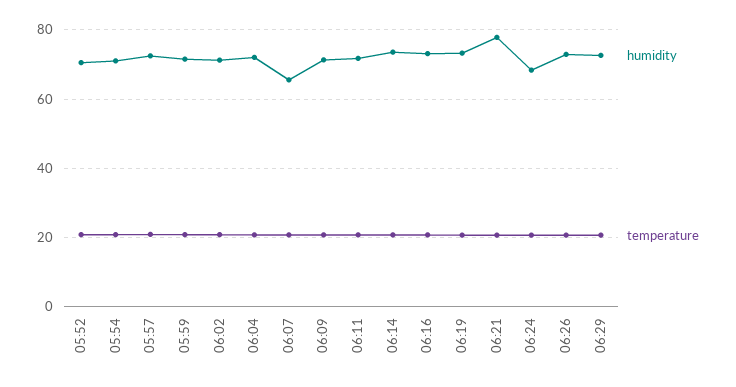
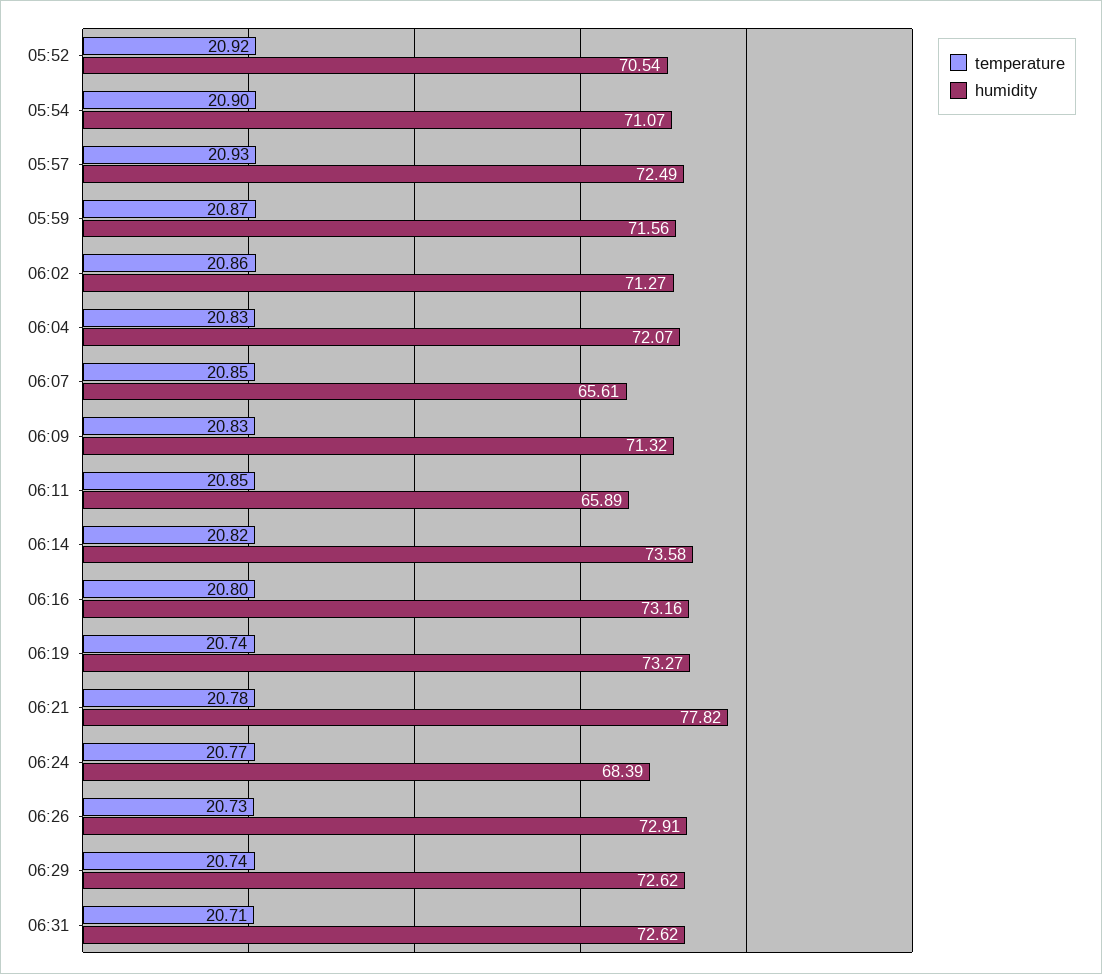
humidity, 06:11: 72 -> 65.89
temperature, 06:31: none -> 20.71
humidity, 06:31: none -> 72.62

